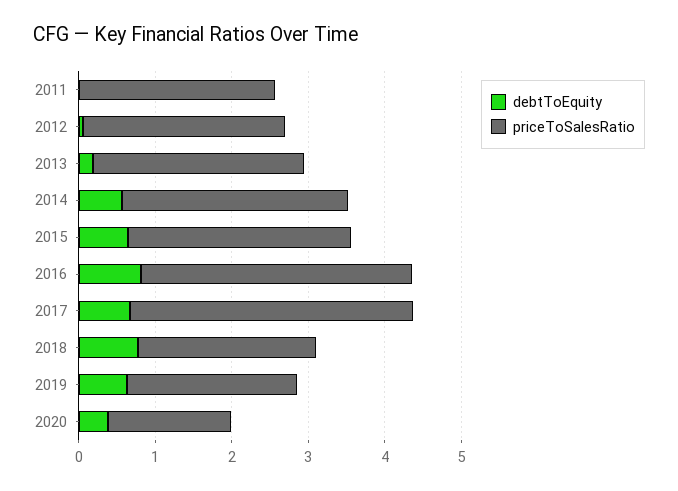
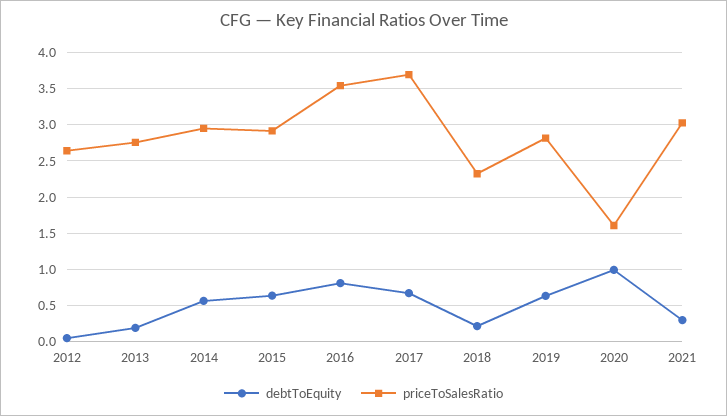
debtToEquity, 2011: 0 -> none
priceToSalesRatio, 2011: 2.6 -> none
debtToEquity, 2018: 0.8 -> 0.2
priceToSalesRatio, 2019: 2.2 -> 2.8
debtToEquity, 2020: 0.4 -> 1
debtToEquity, 2021: none -> 0.3
priceToSalesRatio, 2021: none -> 3

